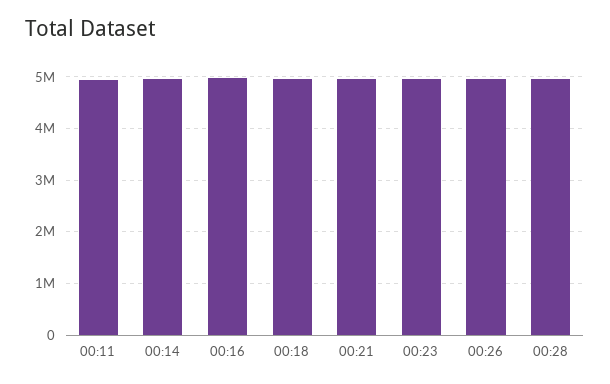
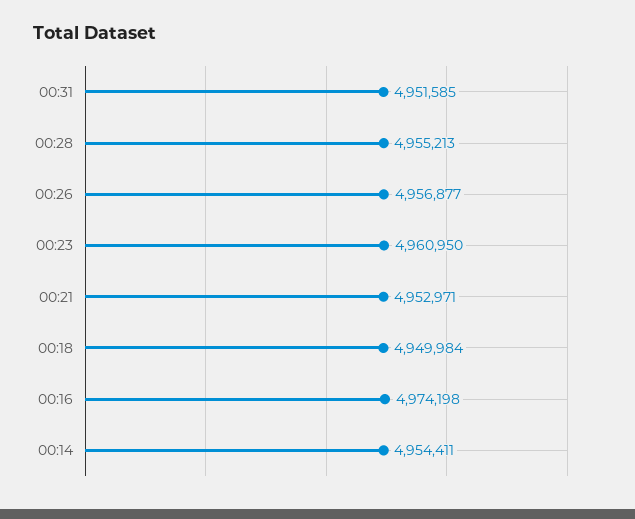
00:11: 5000000 -> none
00:31: none -> 4951585

